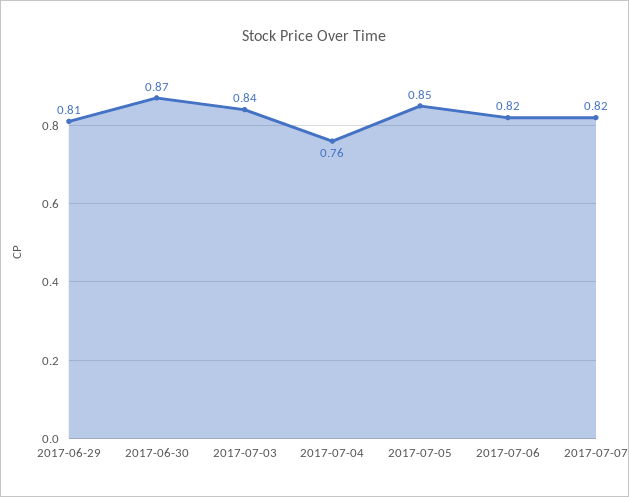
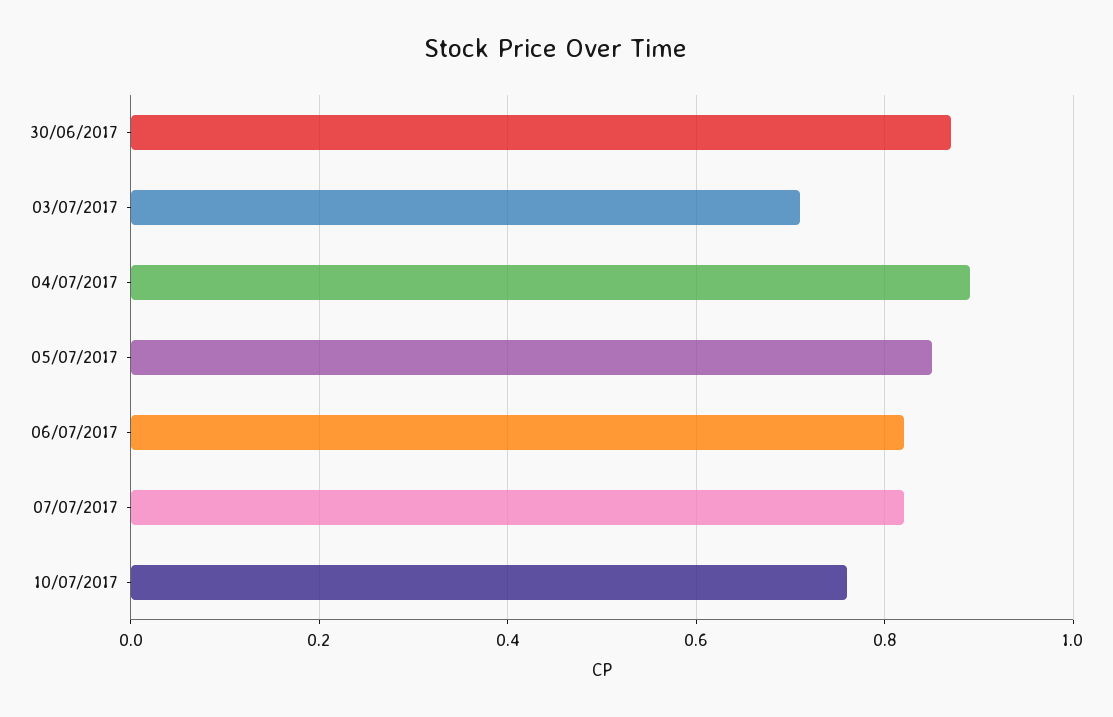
2017-06-29: 0.81 -> none
2017-07-03: 0.84 -> 0.7
2017-07-04: 0.76 -> 0.9
10/07/2017: none -> 0.75

